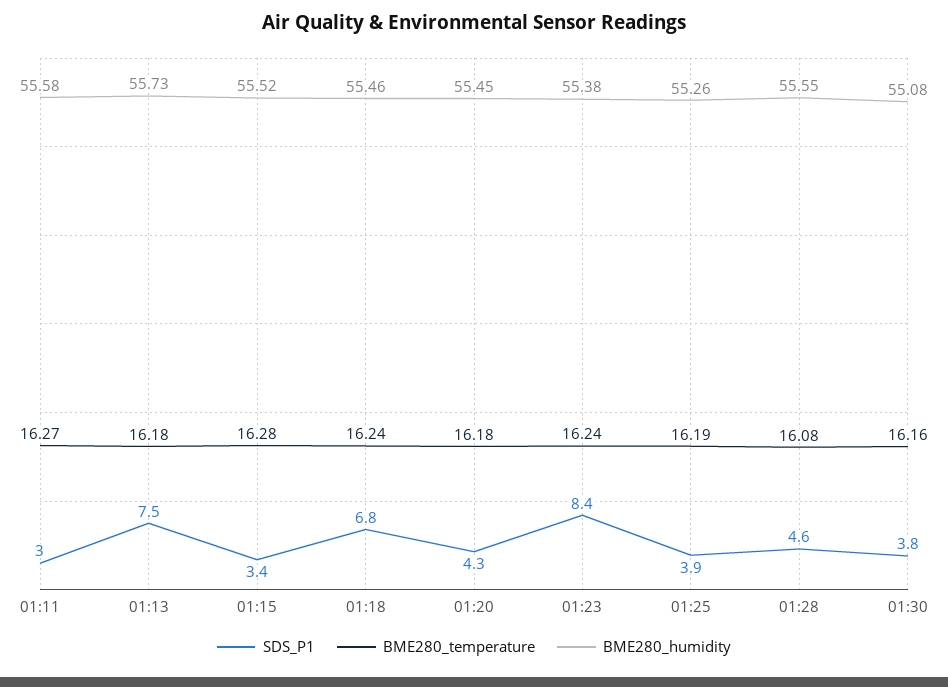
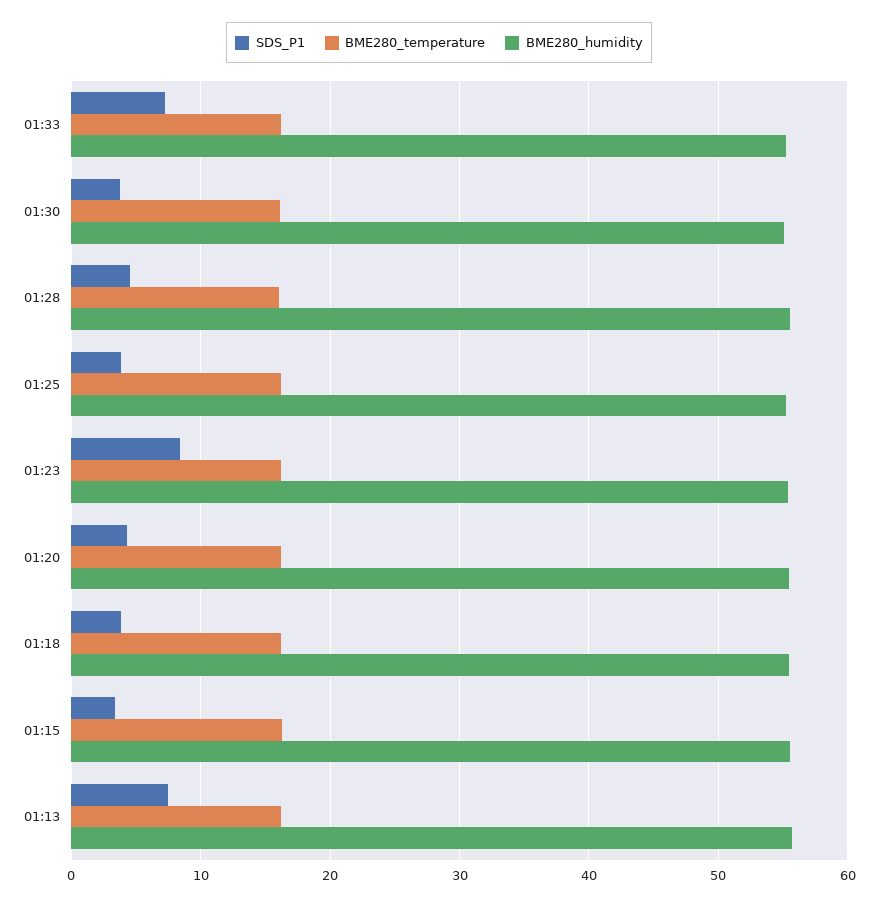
SDS_P1, 01:11: 3 -> none
BME280_temperature, 01:11: 16.27 -> none
BME280_humidity, 01:11: 55.58 -> none
SDS_P1, 01:18: 6.8 -> 4
SDS_P1, 01:33: none -> 7
BME280_temperature, 01:33: none -> 16
BME280_humidity, 01:33: none -> 55

